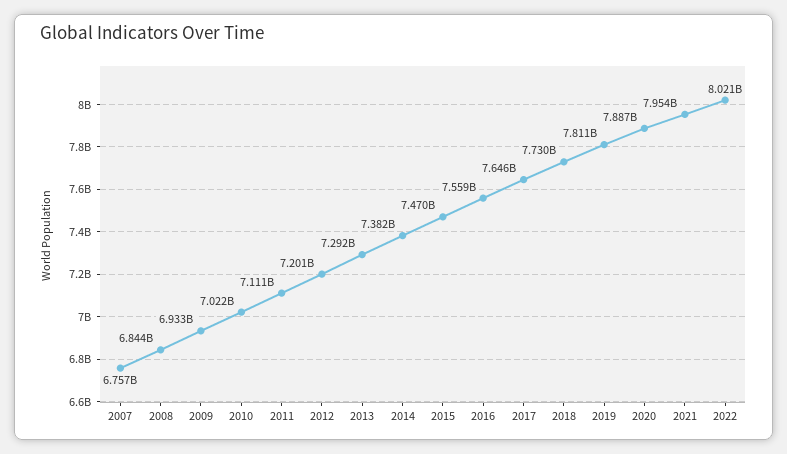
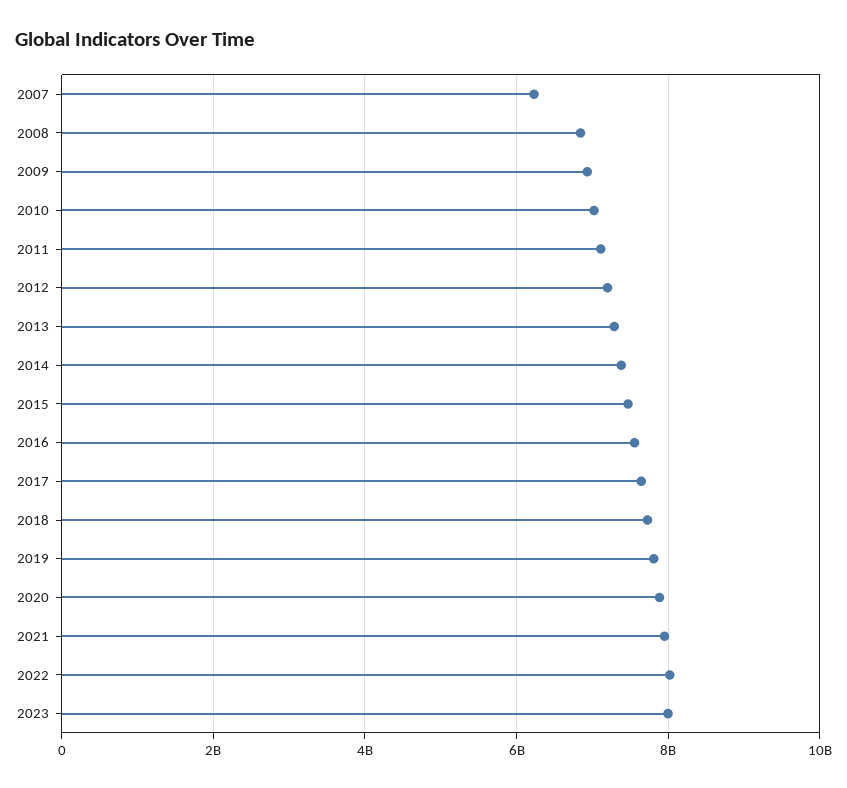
2007: 6757000000 -> 6200000000
2023: none -> 8000000000

